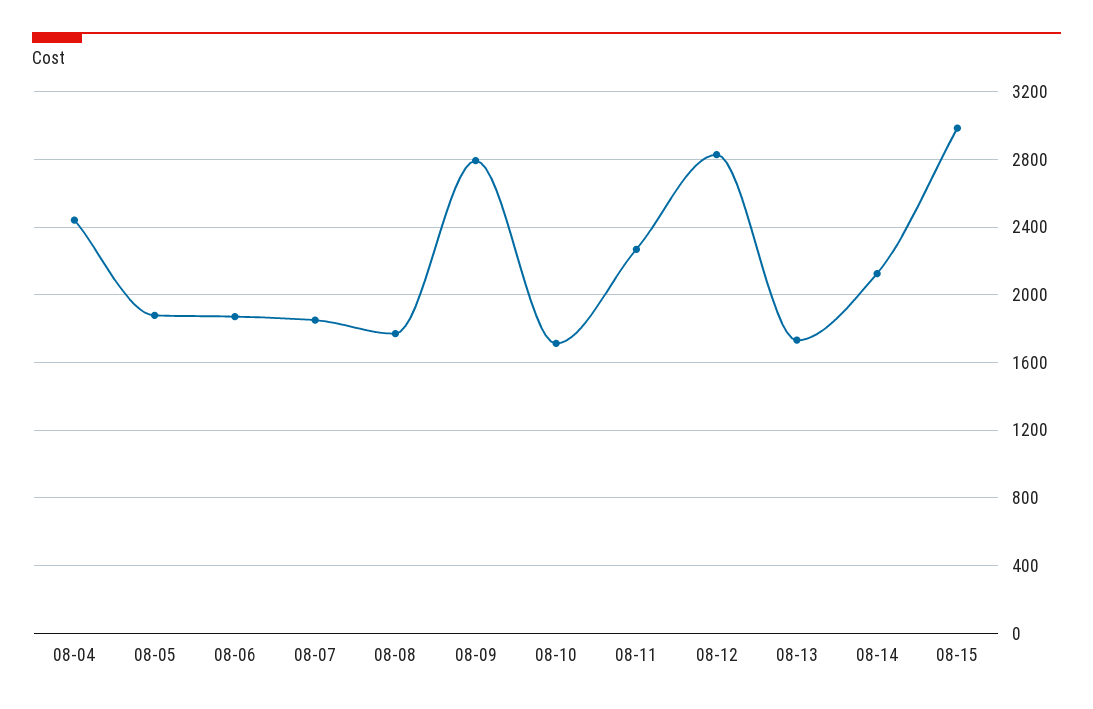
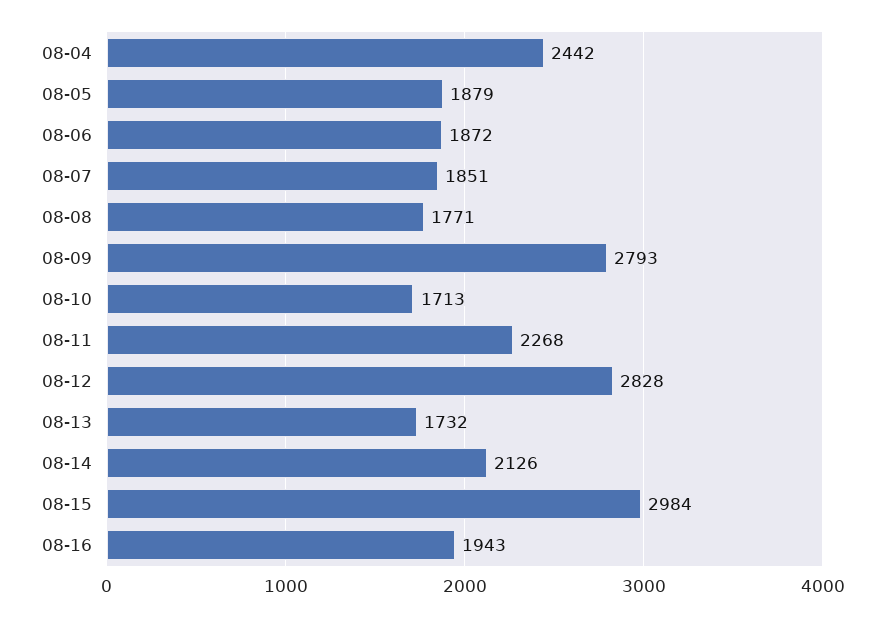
08-16: none -> 1943

